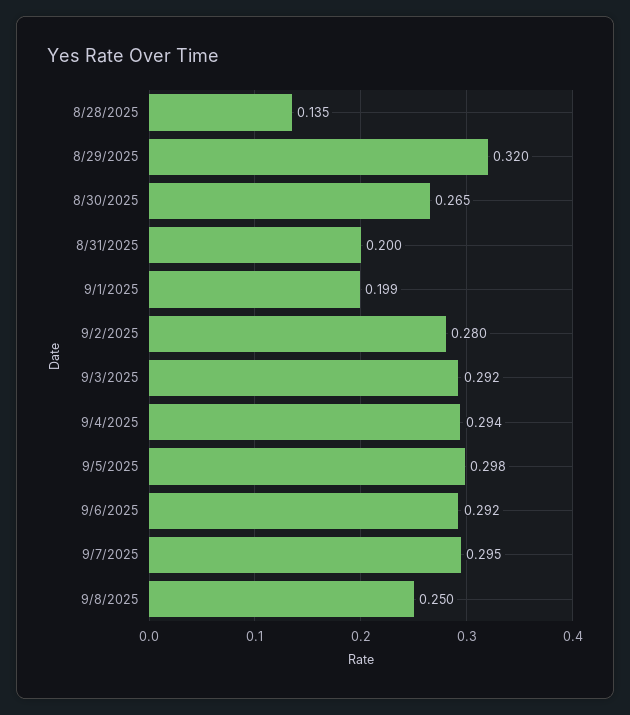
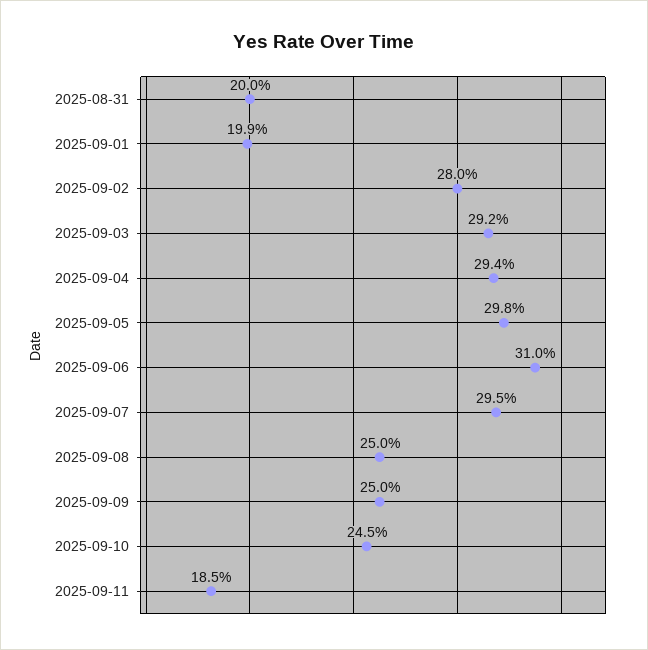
8/28/2025: 0.135 -> none
8/29/2025: 0.32 -> none
8/30/2025: 0.265 -> none
9/6/2025: 0.292 -> 0.31
2025-09-09: none -> 0.25
2025-09-10: none -> 0.245
2025-09-11: none -> 0.185

